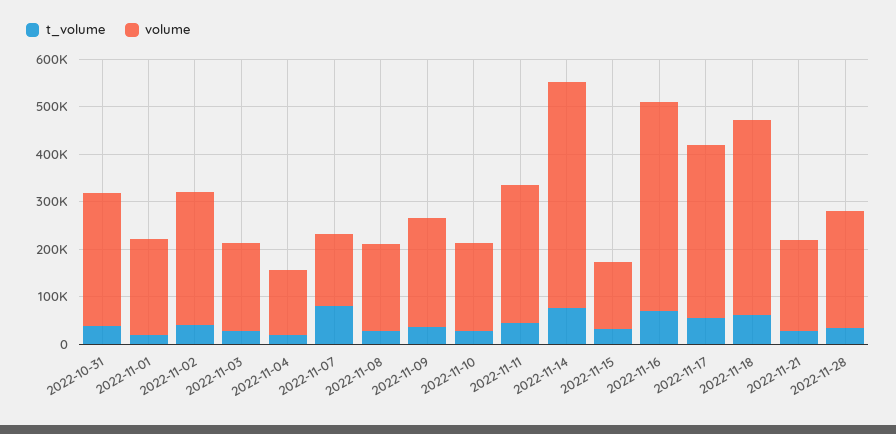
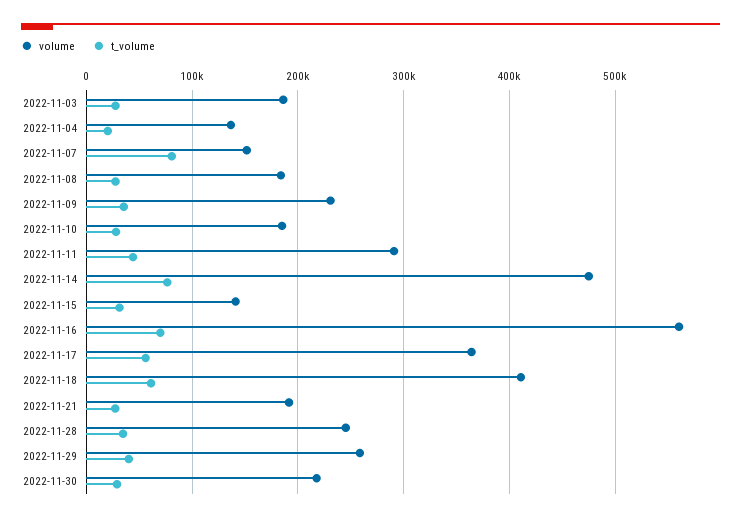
t_volume, 2022-10-31: 40000 -> none
volume, 2022-10-31: 280000 -> none
t_volume, 2022-11-01: 20000 -> none
volume, 2022-11-01: 200000 -> none
t_volume, 2022-11-02: 40000 -> none
volume, 2022-11-02: 280000 -> none
volume, 2022-11-16: 440000 -> 560000
volume, 2022-11-29: none -> 260000
t_volume, 2022-11-29: none -> 40000
volume, 2022-11-30: none -> 220000
t_volume, 2022-11-30: none -> 30000

